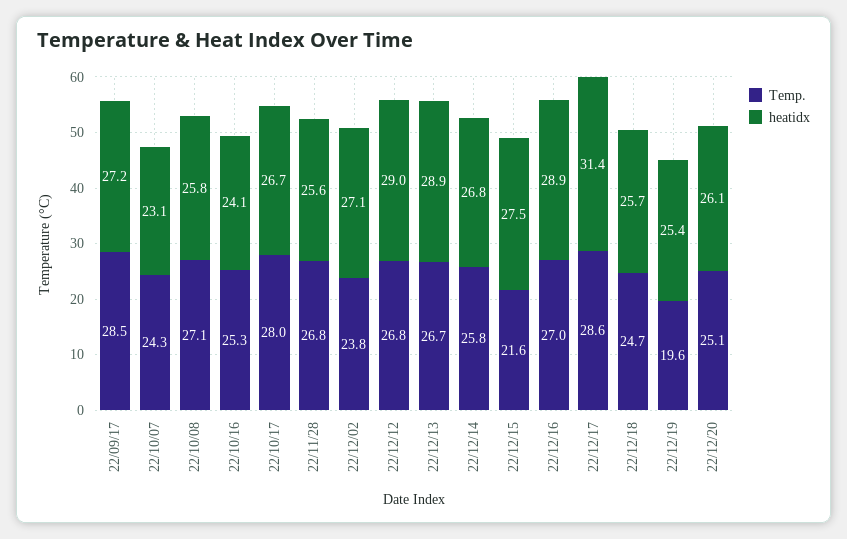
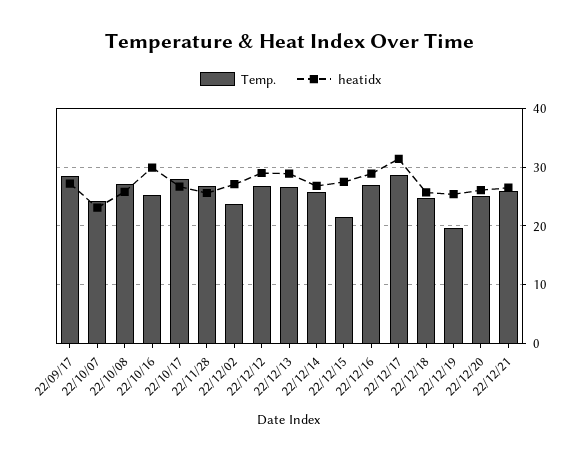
heatidx, 22/10/16: 24.1 -> 30
Temp., 22/12/21: none -> 26
heatidx, 22/12/21: none -> 26

